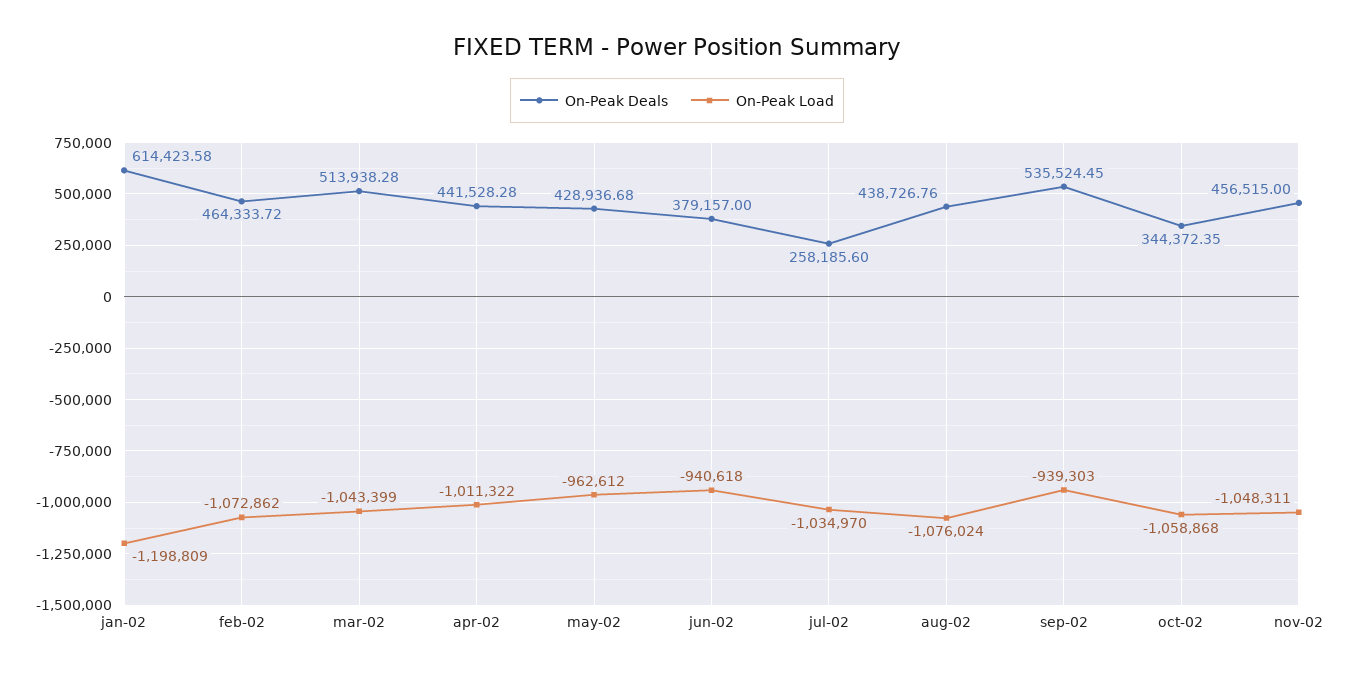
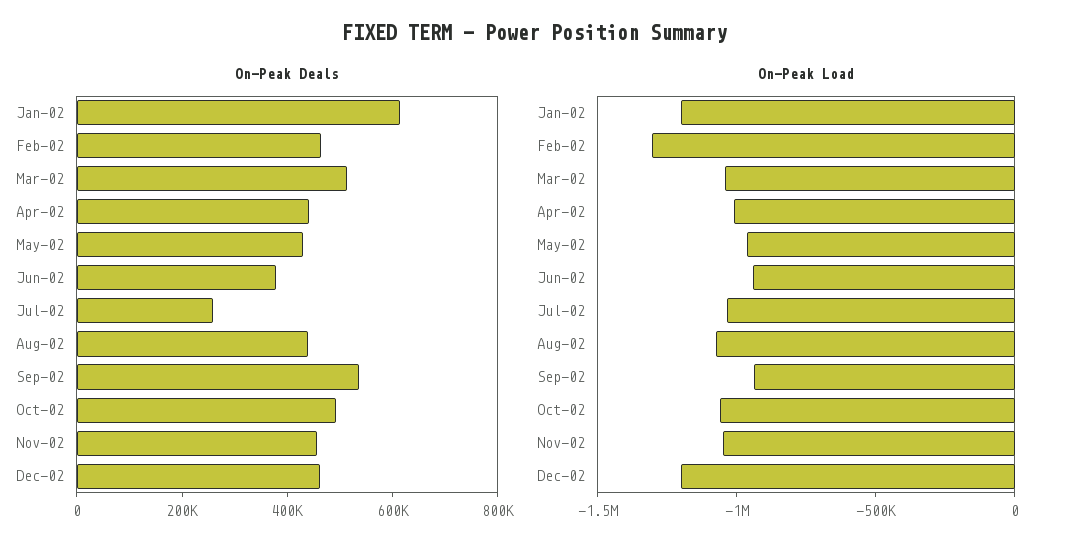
On-Peak Load, feb-02: -1072862 -> -1300000
On-Peak Deals, oct-02: 344372.35 -> 500000
On-Peak Deals, Dec-02: none -> 450000
On-Peak Load, Dec-02: none -> -1200000

